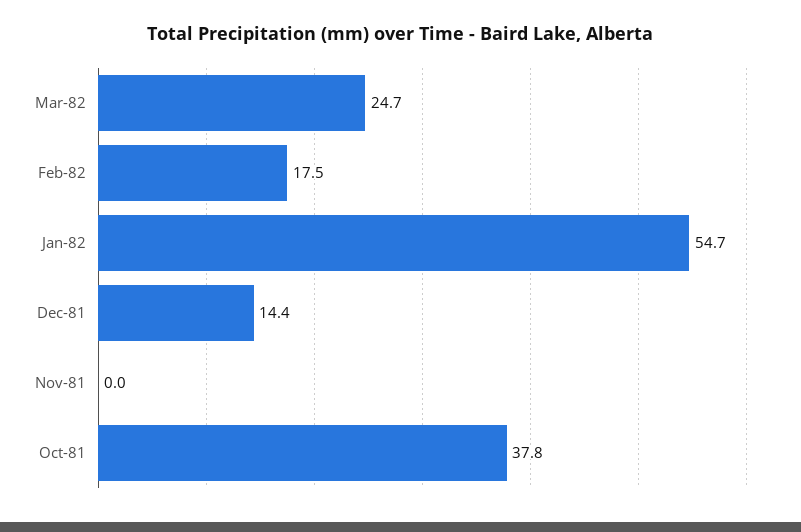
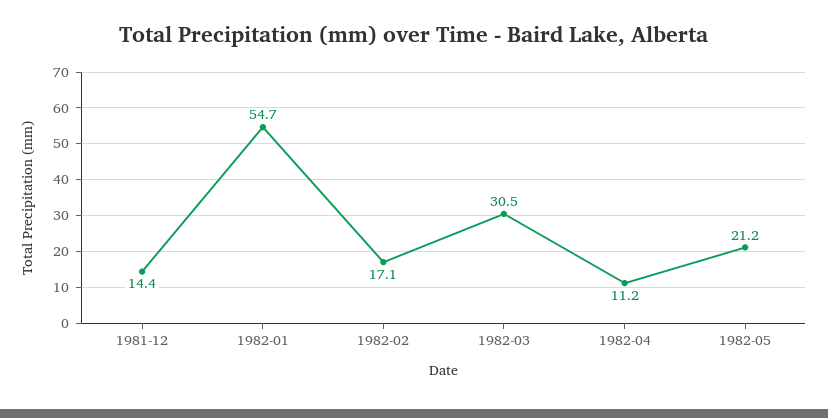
Mar-82: 24.7 -> 30.5
Feb-82: 17.5 -> 17.1
Nov-81: 0 -> none
Oct-81: 37.8 -> none
1982-04: none -> 11.2
1982-05: none -> 21.2

